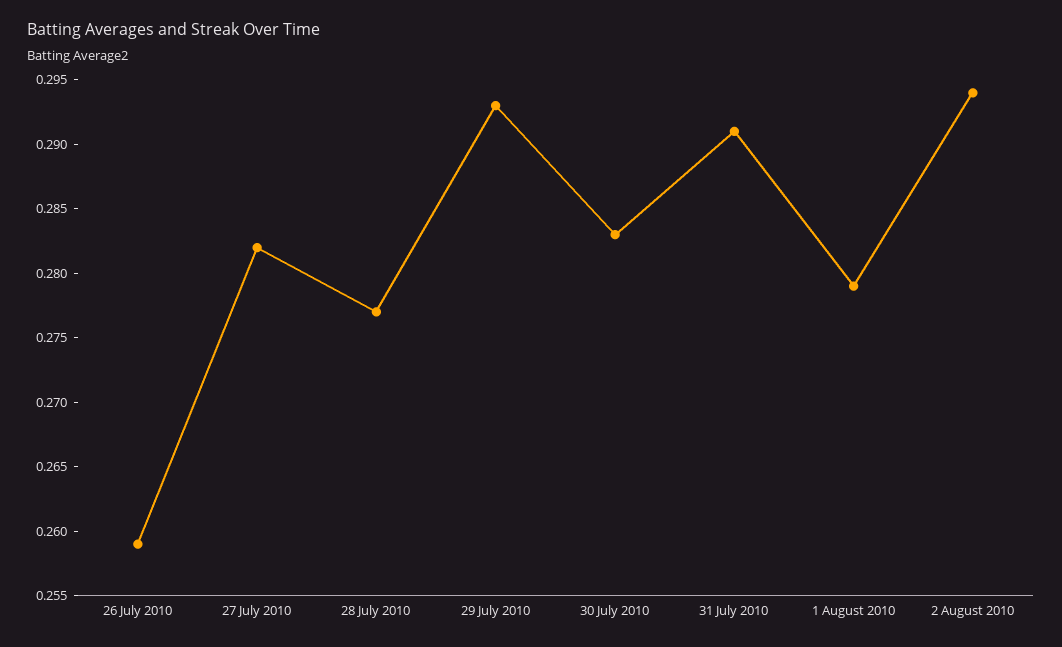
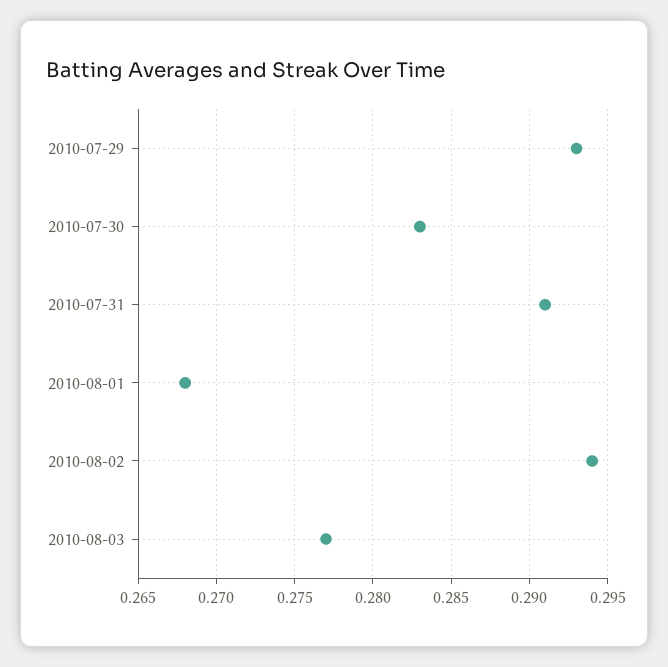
26 July 2010: 0.259 -> none
27 July 2010: 0.282 -> none
28 July 2010: 0.277 -> none
1 August 2010: 0.279 -> 0.268
2010-08-03: none -> 0.277

